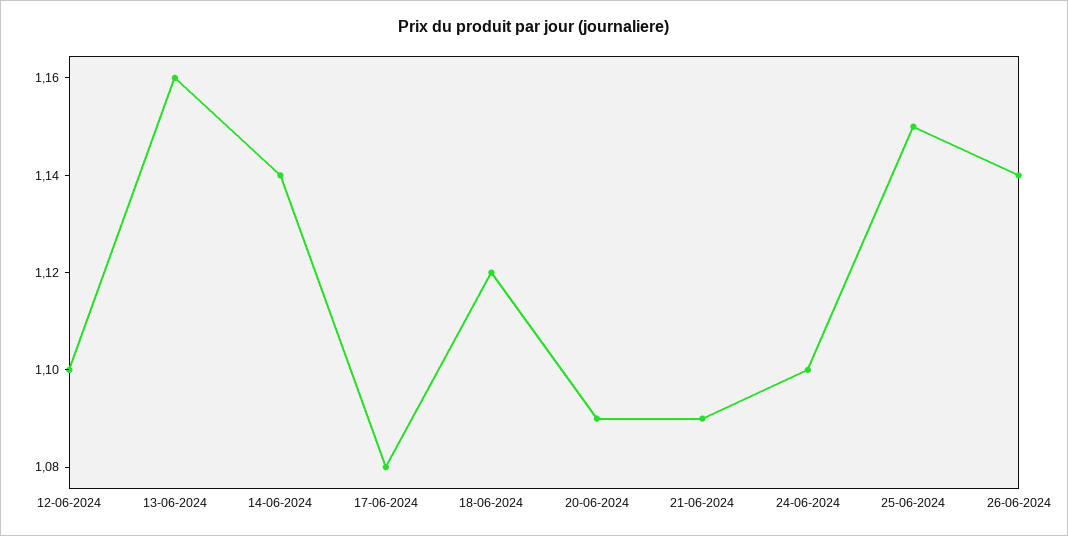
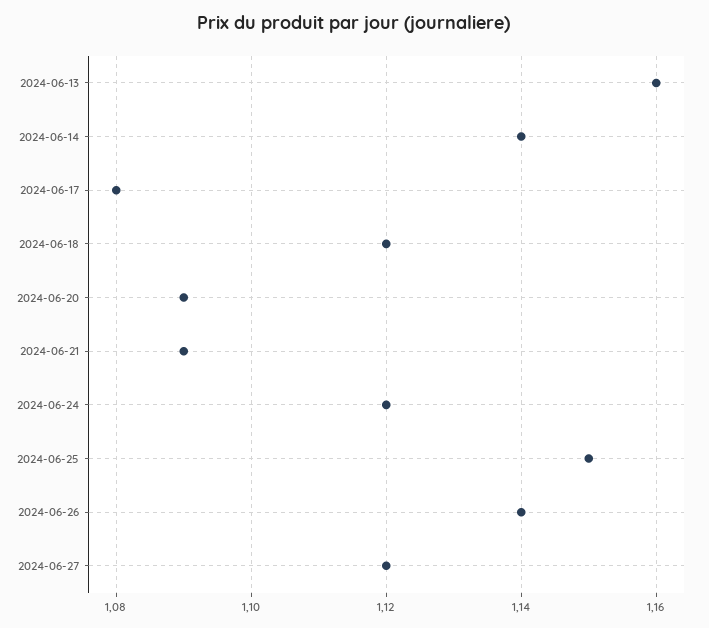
12-06-2024: 1.1 -> none
24-06-2024: 1.1 -> 1.12
2024-06-27: none -> 1.12

